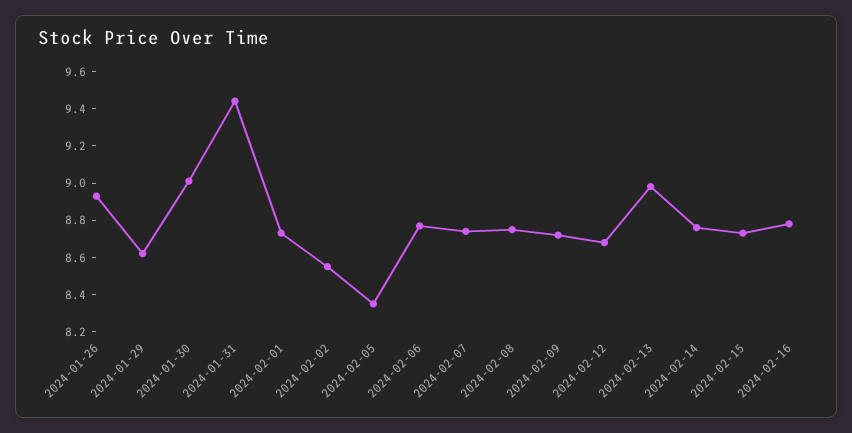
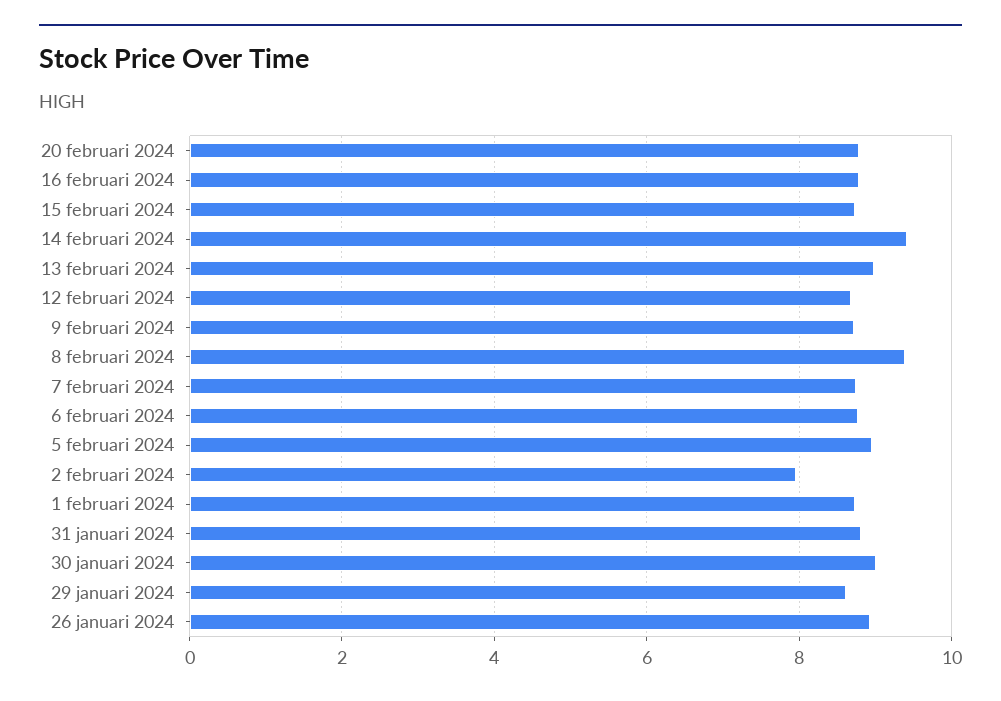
2024-01-31: 9.45 -> 8.8
2024-02-02: 8.55 -> 8
2024-02-05: 8.35 -> 9
2024-02-08: 8.75 -> 9.4
2024-02-14: 8.75 -> 9.4
20 februari 2024: none -> 8.8

